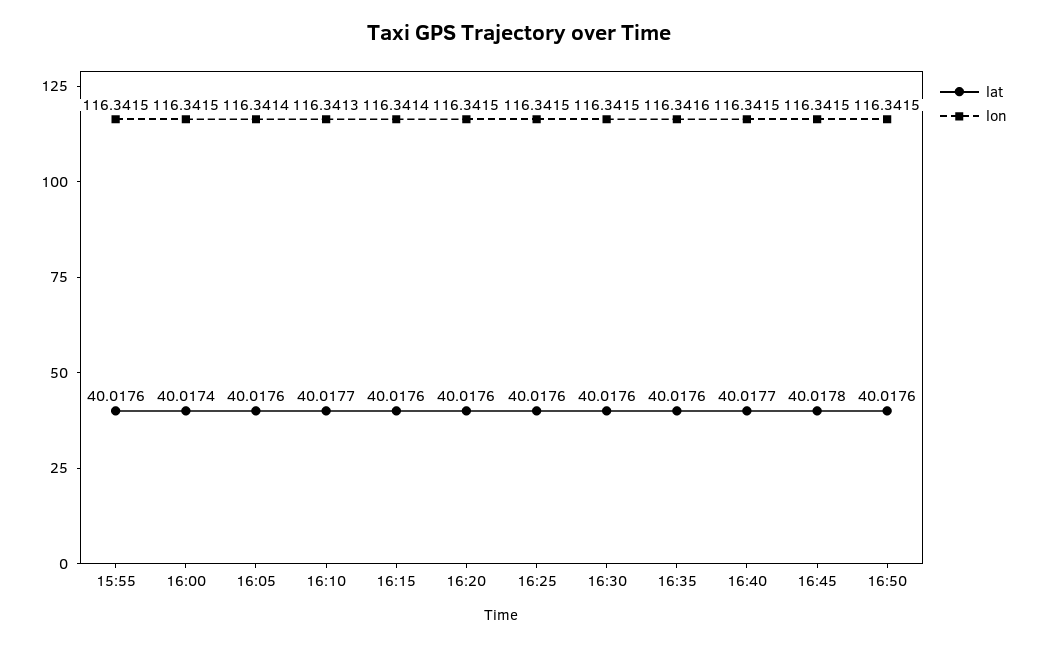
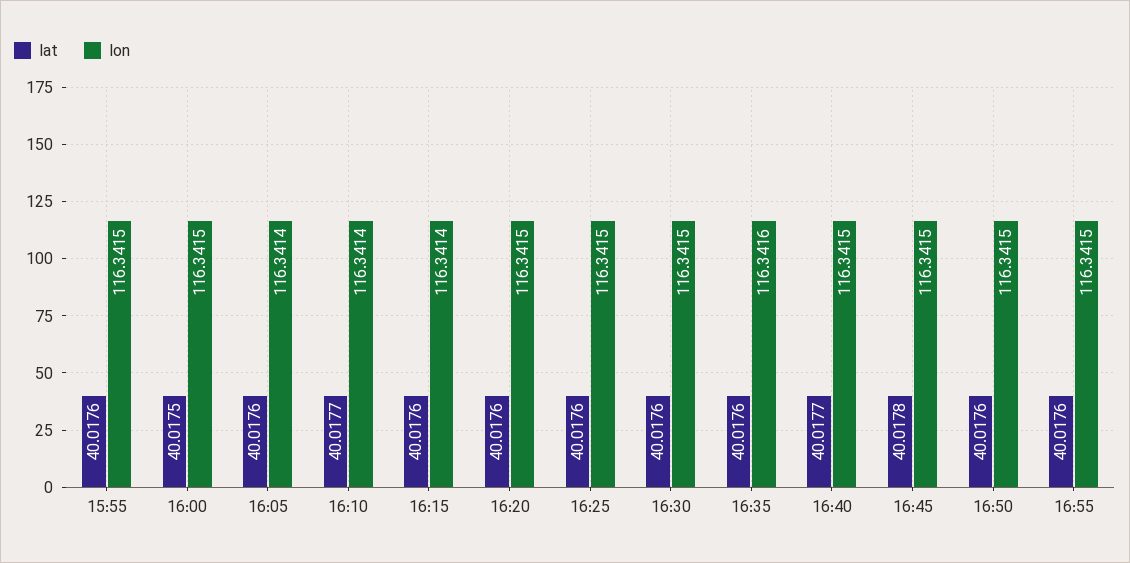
lat, 16:00: 40.0174 -> 40.0175
lon, 16:10: 116.3413 -> 116.3414
lat, 16:55: none -> 40.0176
lon, 16:55: none -> 116.3415

